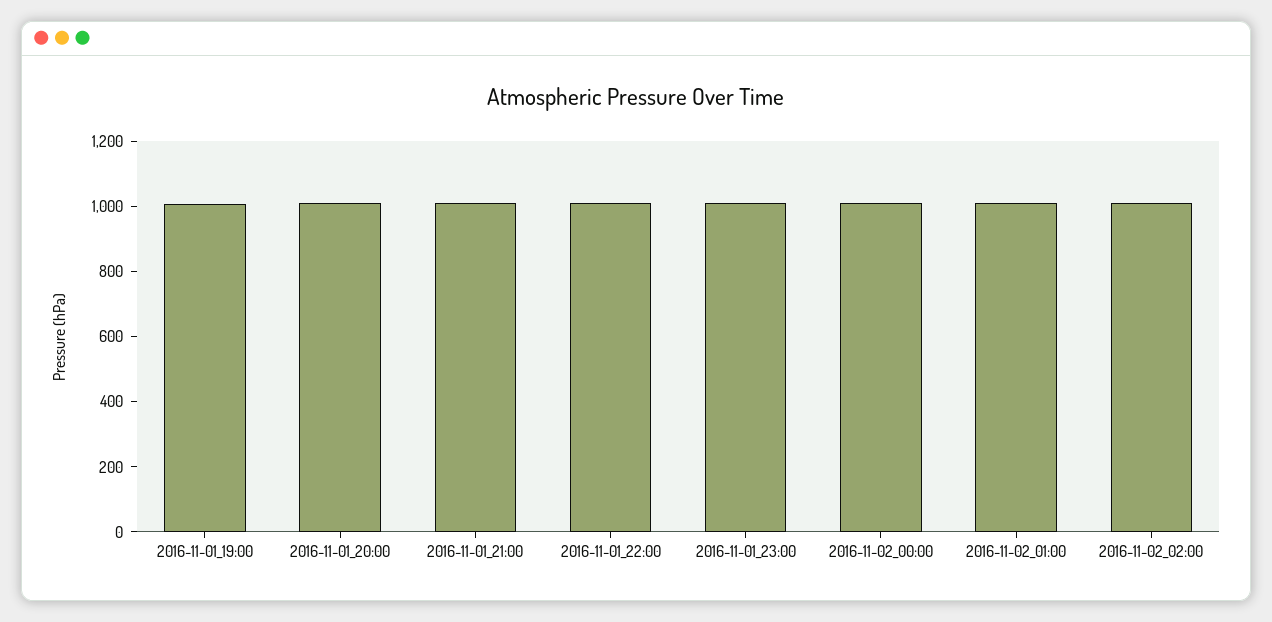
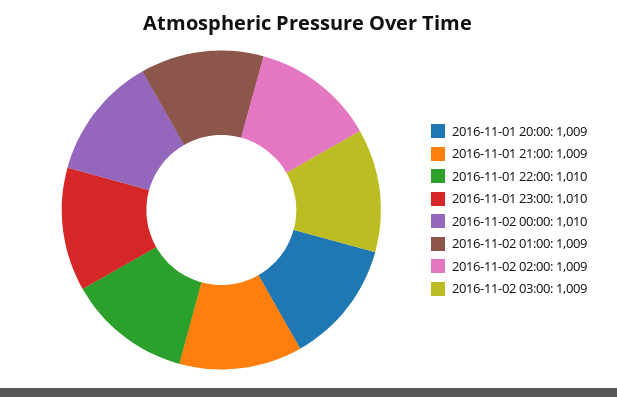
2016-11-01_19:00: 1000 -> none
2016-11-02 03:00: none -> 1009

